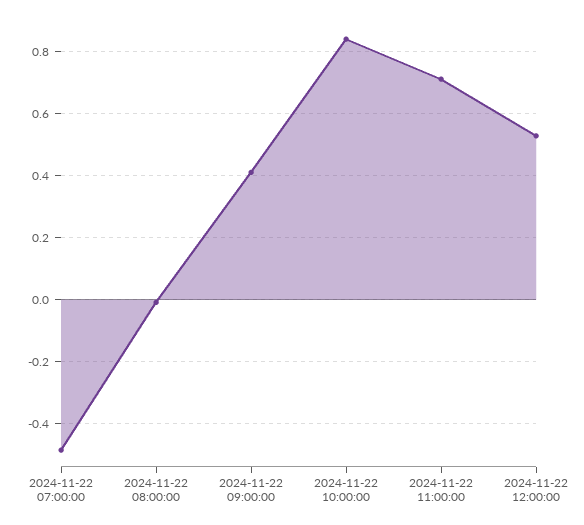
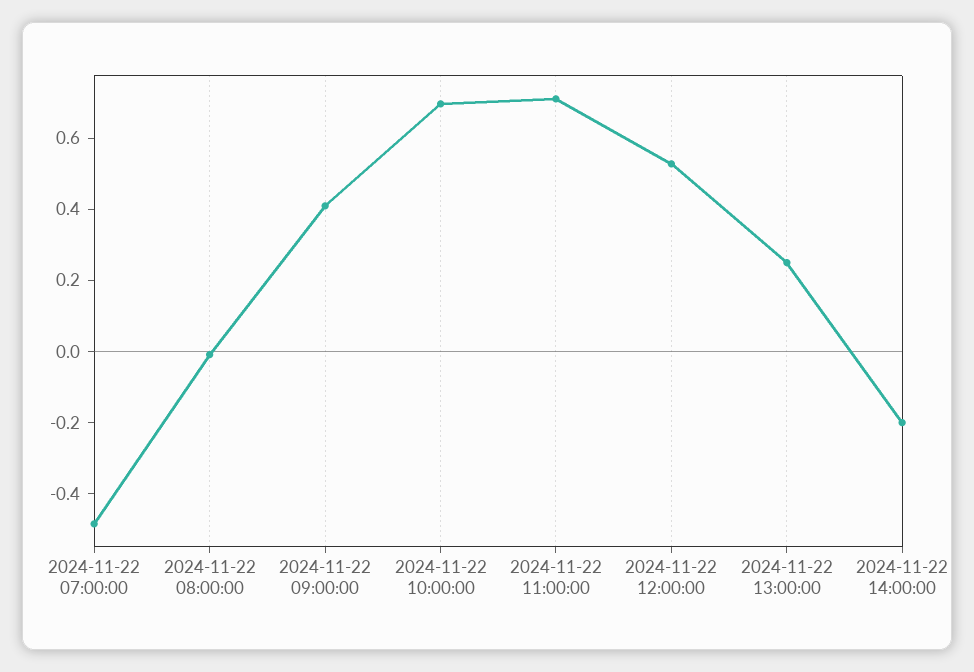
2024-11-22 10:00:00: 0.84 -> 0.7
2024-11-22 13:00:00: none -> 0.25
2024-11-22 14:00:00: none -> -0.2

